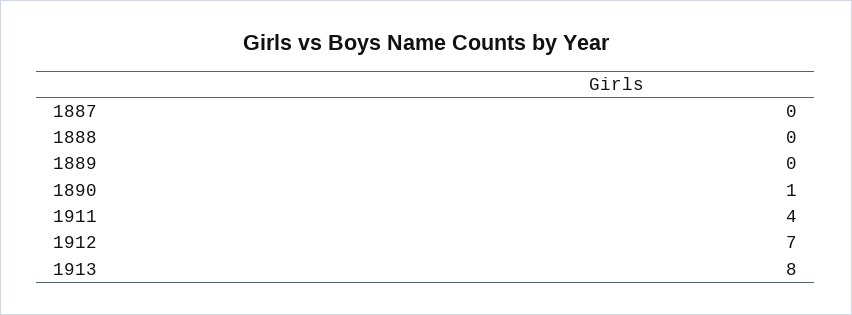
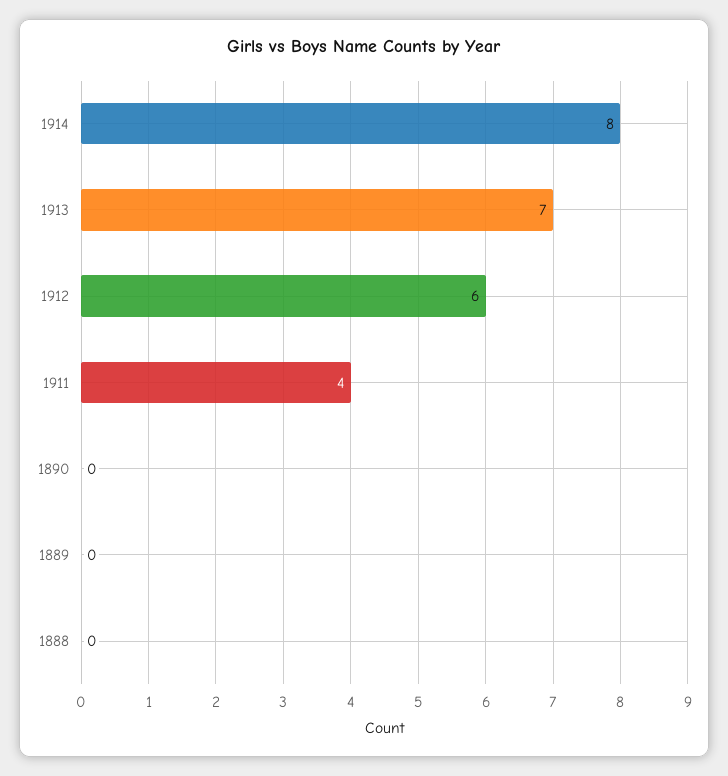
1887: 0 -> none
1890: 1 -> 0
1912: 7 -> 6
1913: 8 -> 7
1914: none -> 8

